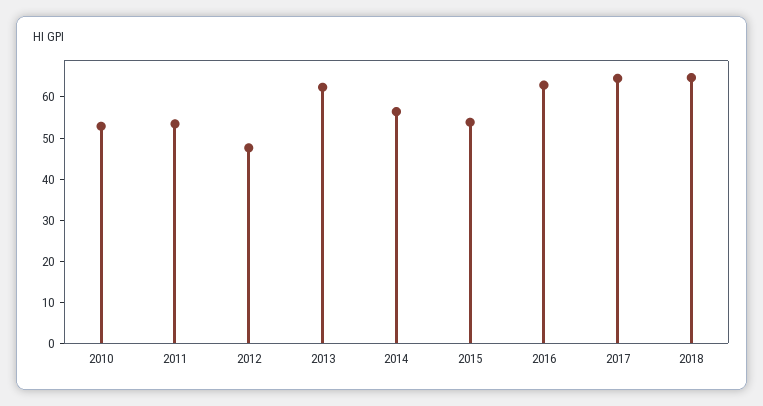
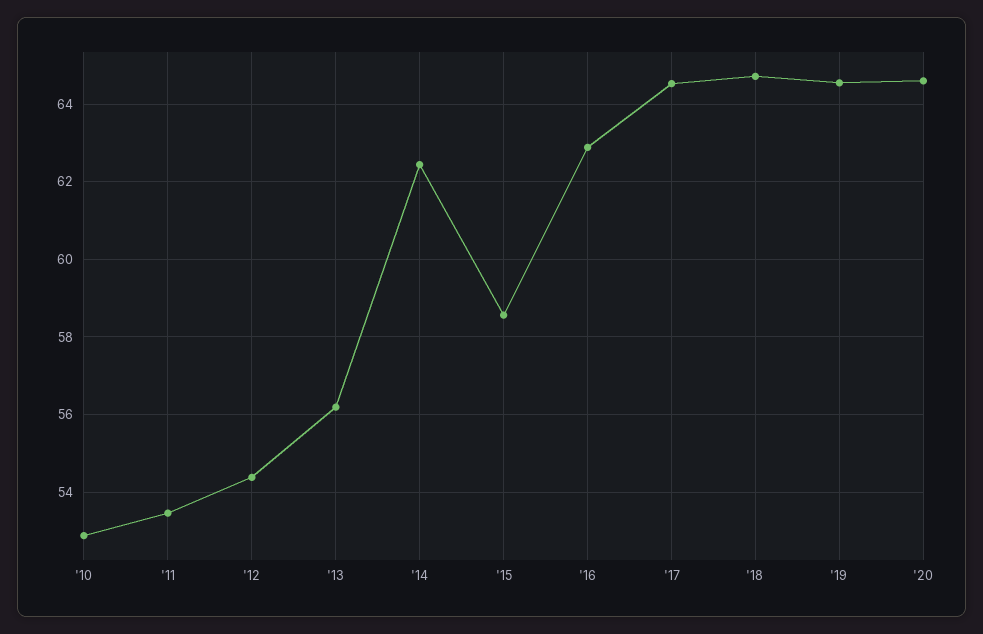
2012: 48 -> 54.4
2013: 62 -> 56.2
2014: 56 -> 62.4
2015: 54 -> 58.6
'19: none -> 64.6
'20: none -> 64.6

